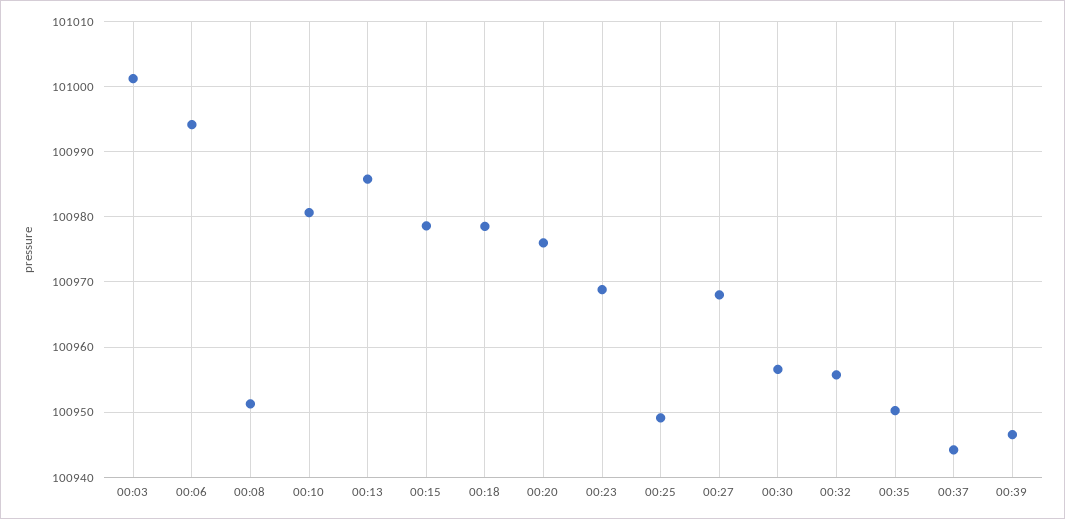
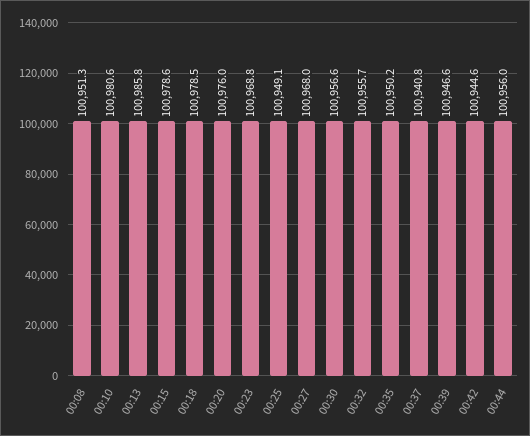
00:03: 101001 -> none
00:06: 100994 -> none
00:37: 100944 -> 100940.8
00:42: none -> 100944.6
00:44: none -> 100956

